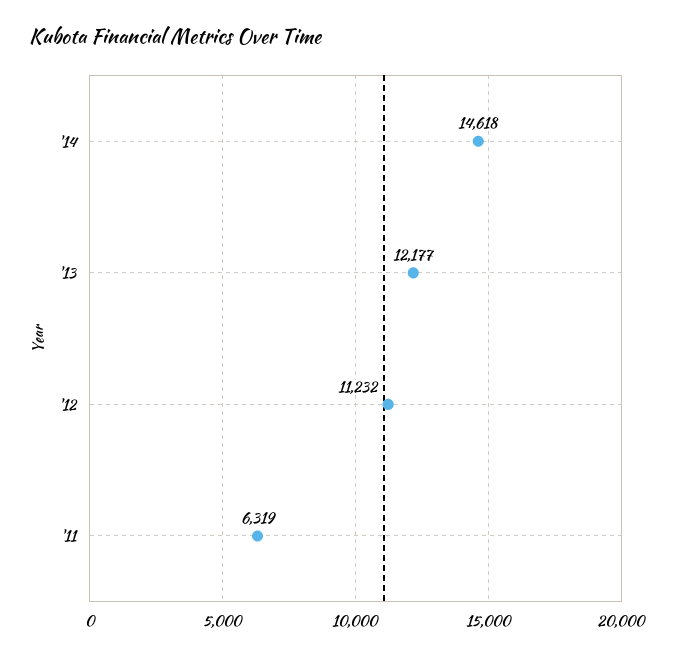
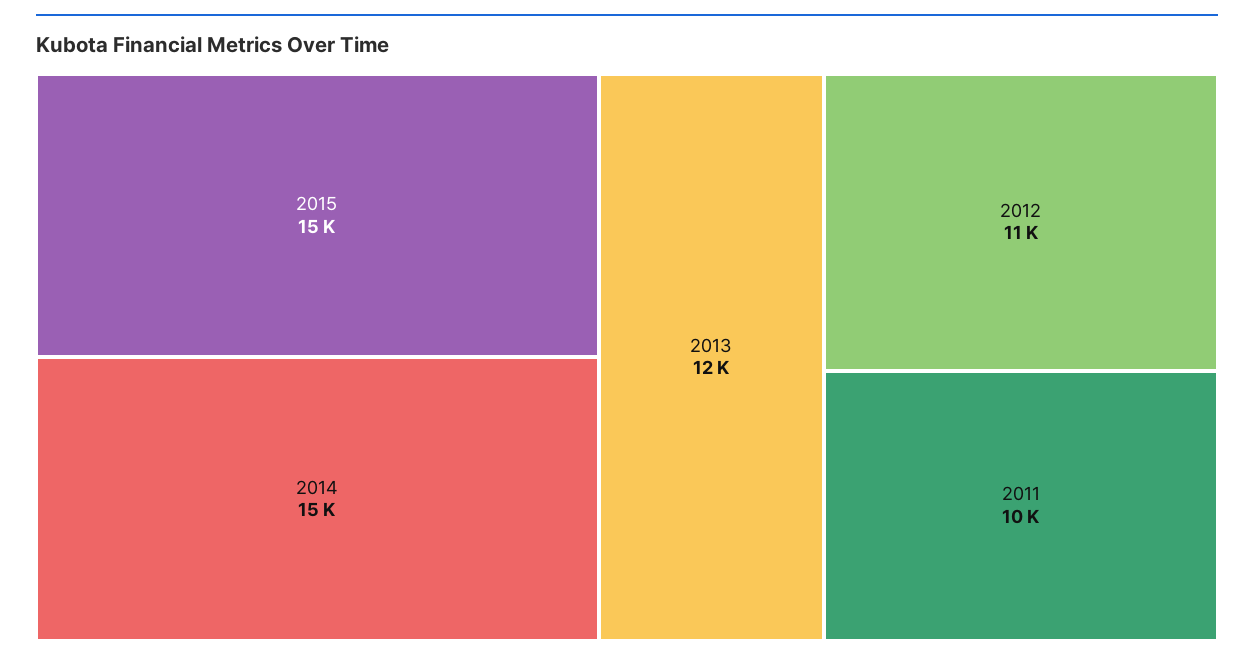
'11: 6319 -> 10000
2015: none -> 15000

